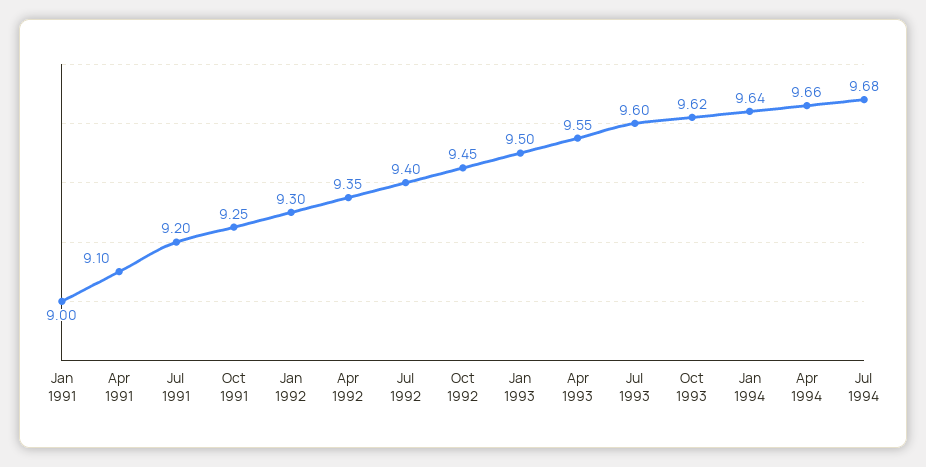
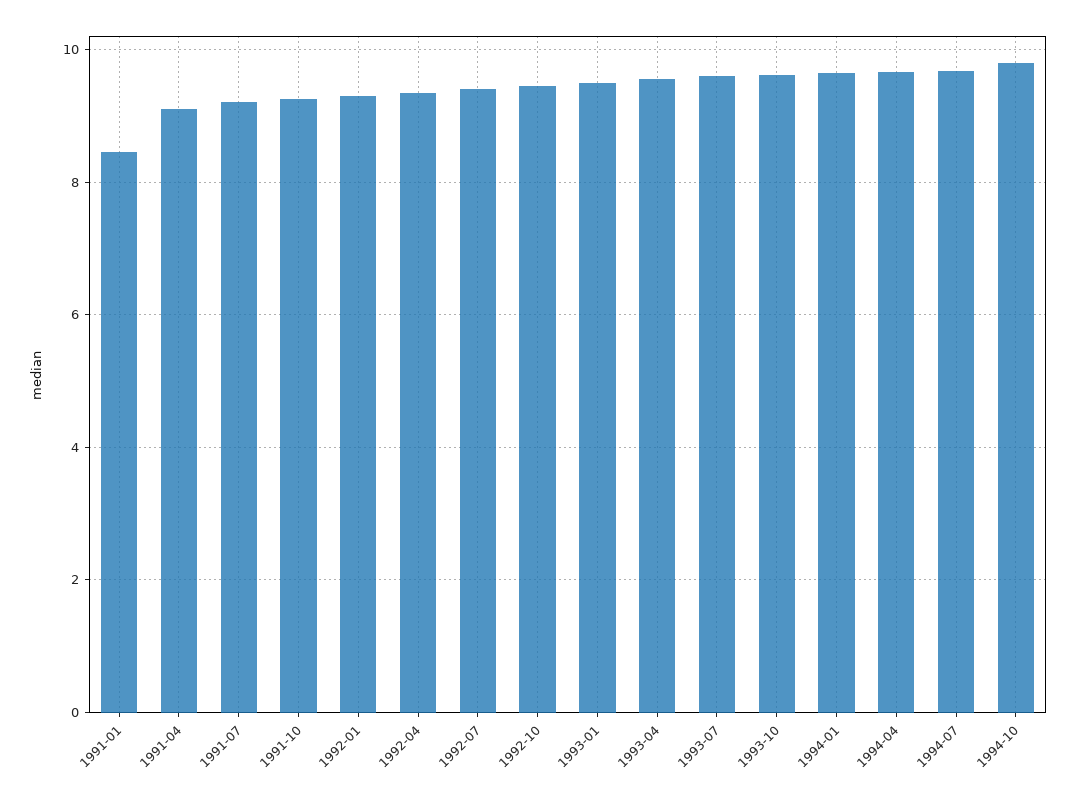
Jan 1991: 9 -> 8.4
1994-10: none -> 9.8

